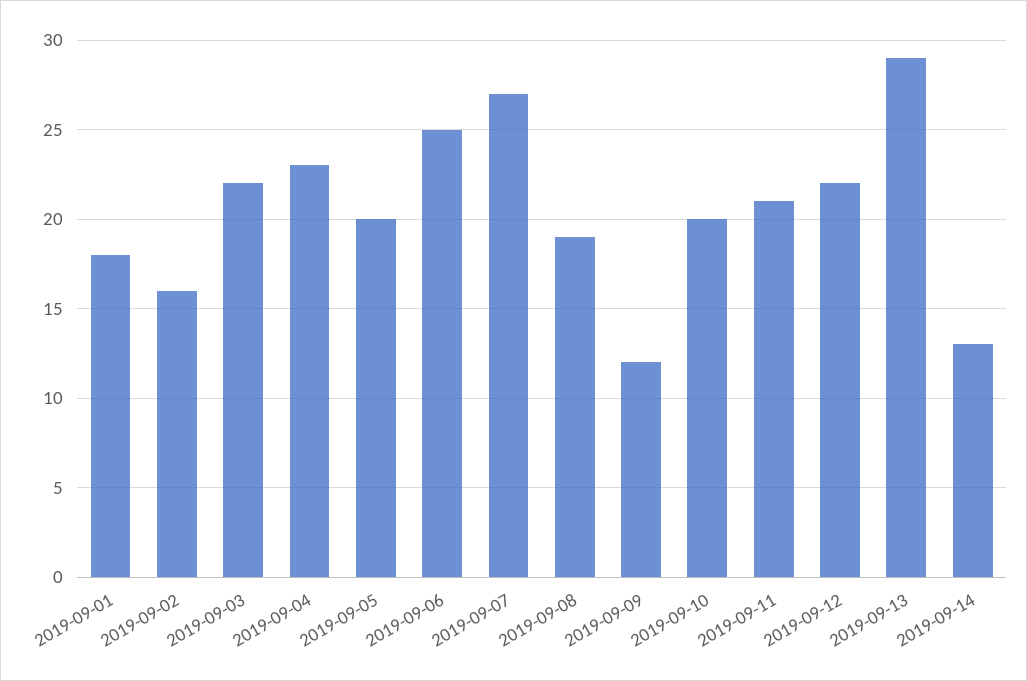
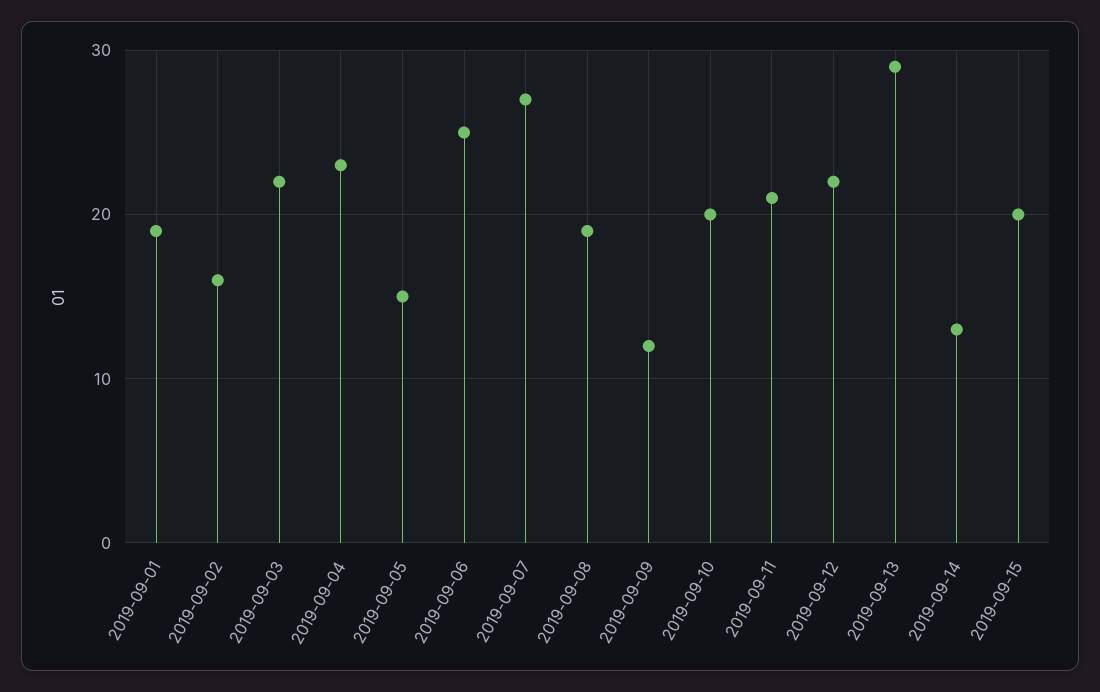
2019-09-01: 18 -> 19
2019-09-05: 20 -> 15
2019-09-15: none -> 20

